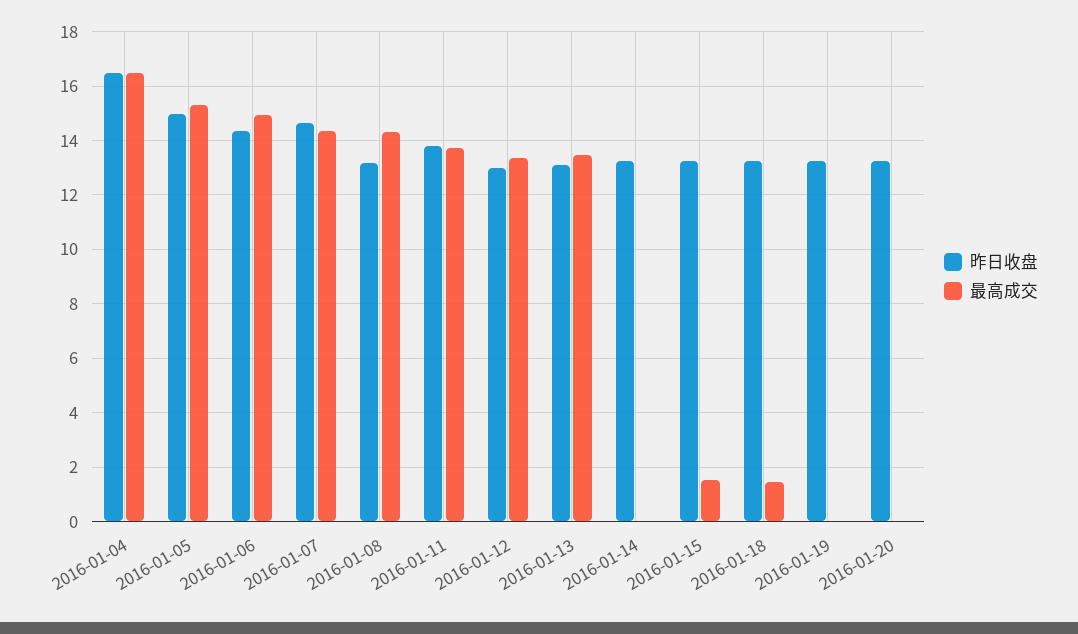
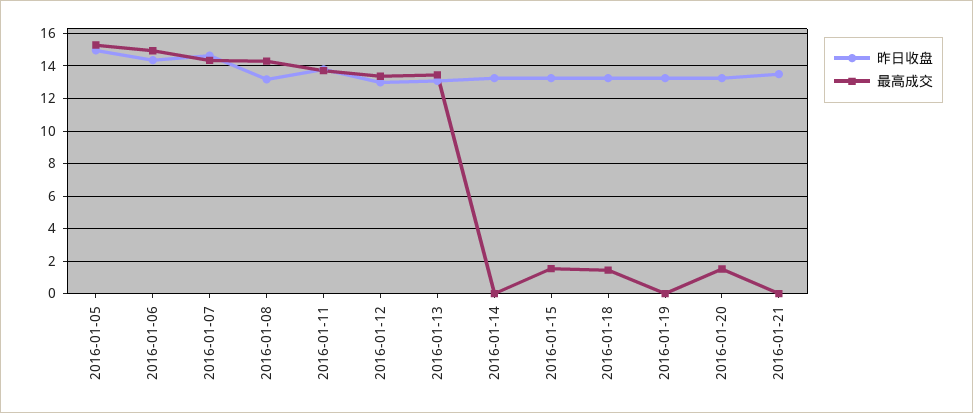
昨日收盘, 2016-01-04: 16.5 -> none
最高成交, 2016-01-04: 16.5 -> none
最高成交, 2016-01-20: 0 -> 1.5
昨日收盘, 2016-01-21: none -> 13.5
最高成交, 2016-01-21: none -> 0

